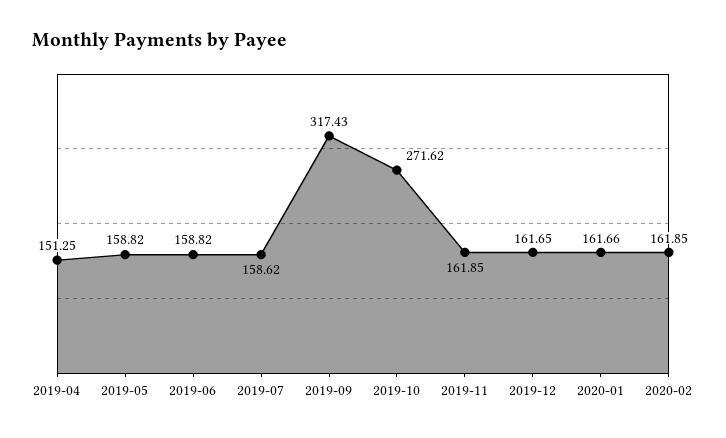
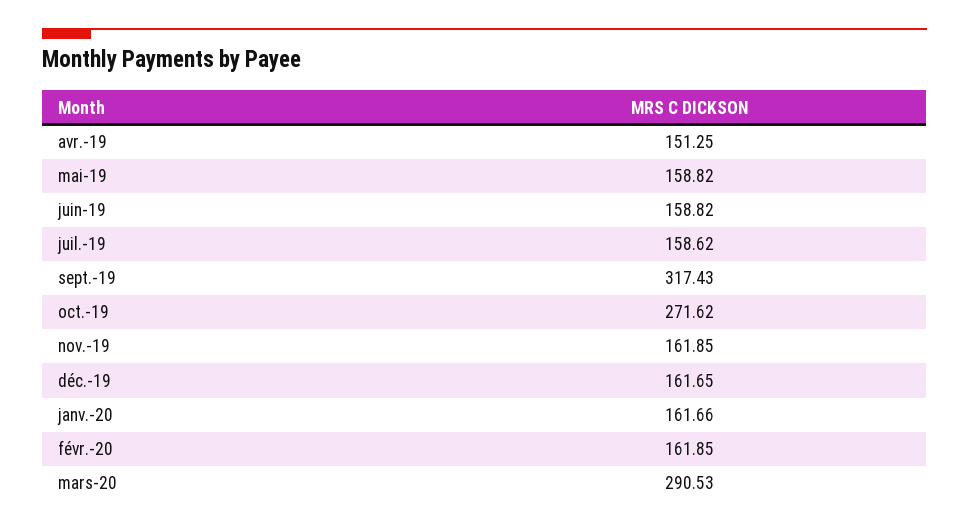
mars-20: none -> 290.53

